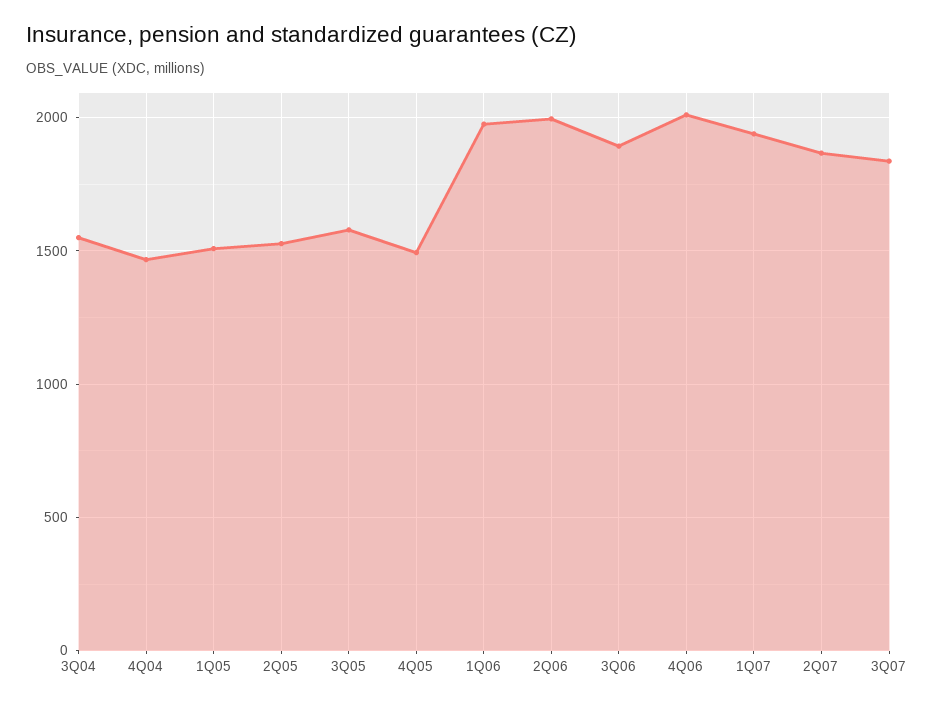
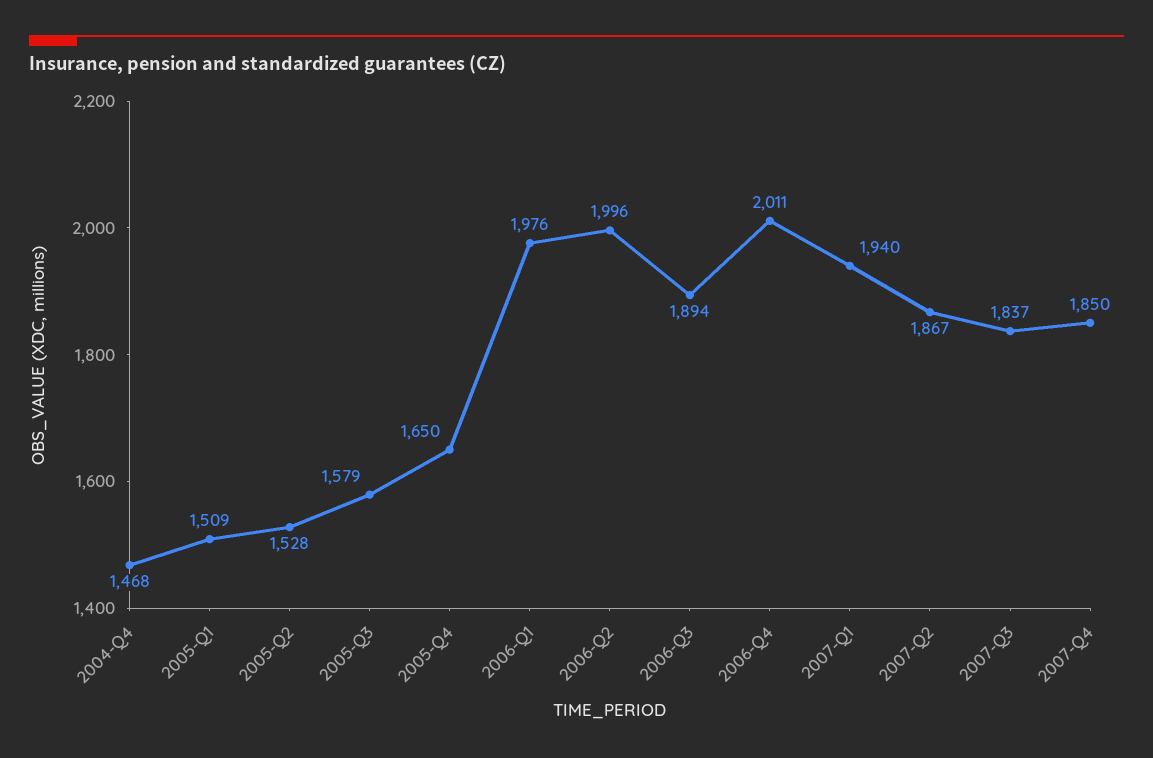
3Q04: 1550 -> none
4Q05: 1500 -> 1650
2007-Q4: none -> 1850

